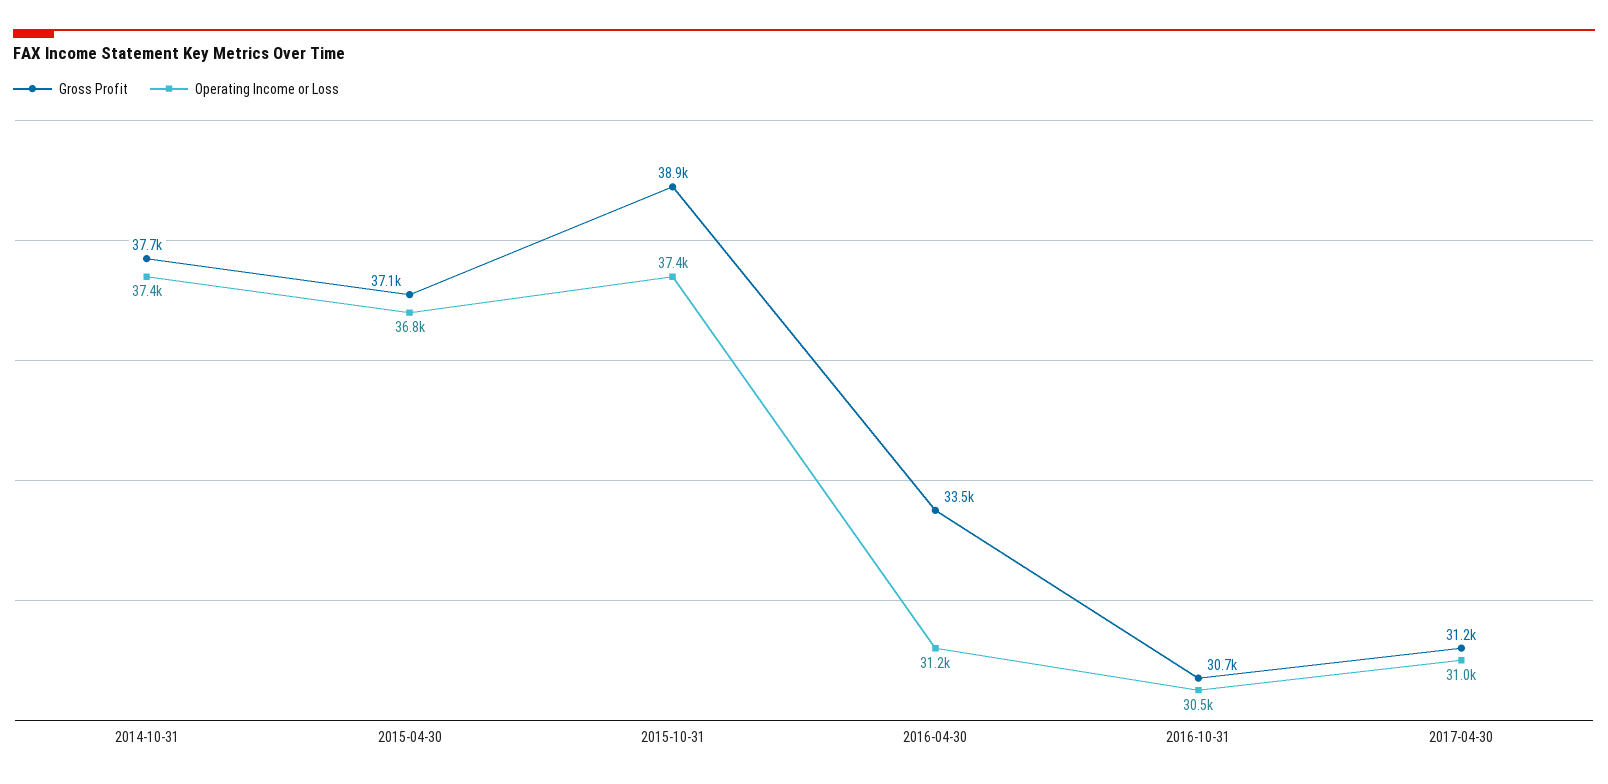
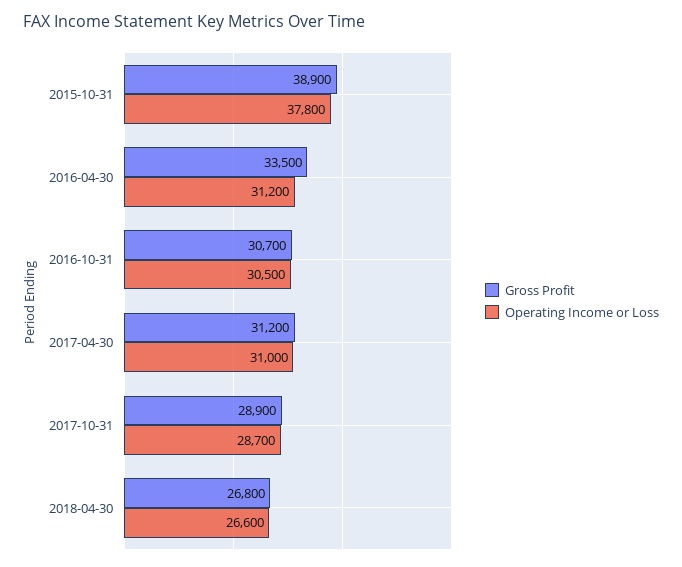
Gross Profit, 2014-10-31: 37700 -> none
Operating Income or Loss, 2014-10-31: 37400 -> none
Gross Profit, 2015-04-30: 37100 -> none
Operating Income or Loss, 2015-04-30: 36800 -> none
Operating Income or Loss, 2015-10-31: 37400 -> 37800
Gross Profit, 2017-10-31: none -> 28900
Operating Income or Loss, 2017-10-31: none -> 28700
Gross Profit, 2018-04-30: none -> 26800
Operating Income or Loss, 2018-04-30: none -> 26600

